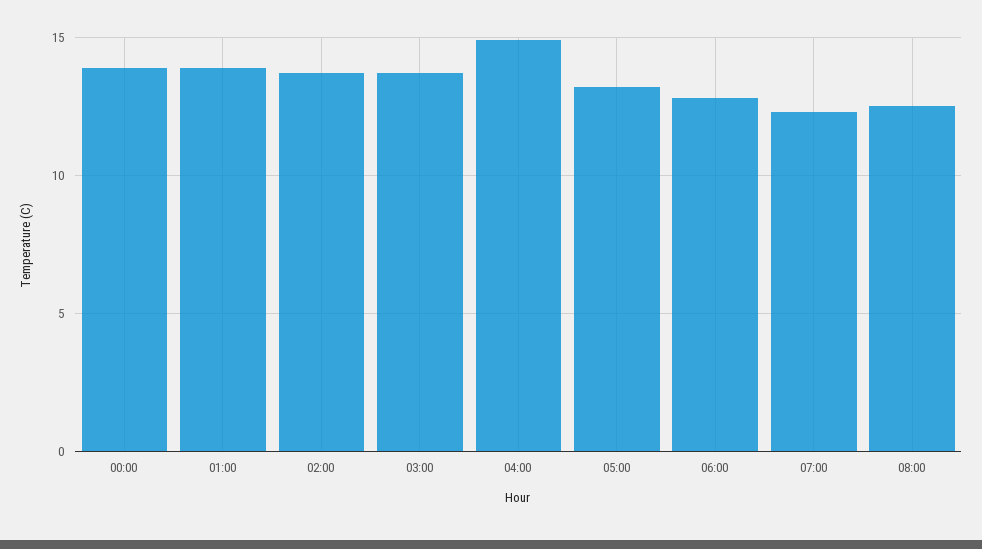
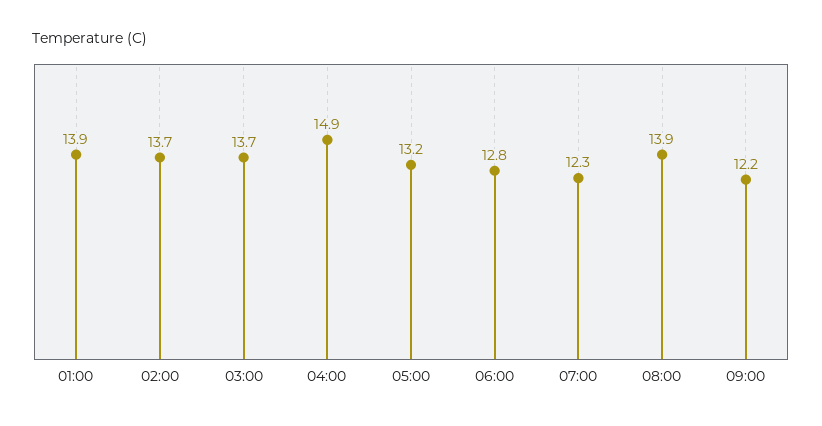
00:00: 14 -> none
08:00: 12.5 -> 13.9
09:00: none -> 12.2

